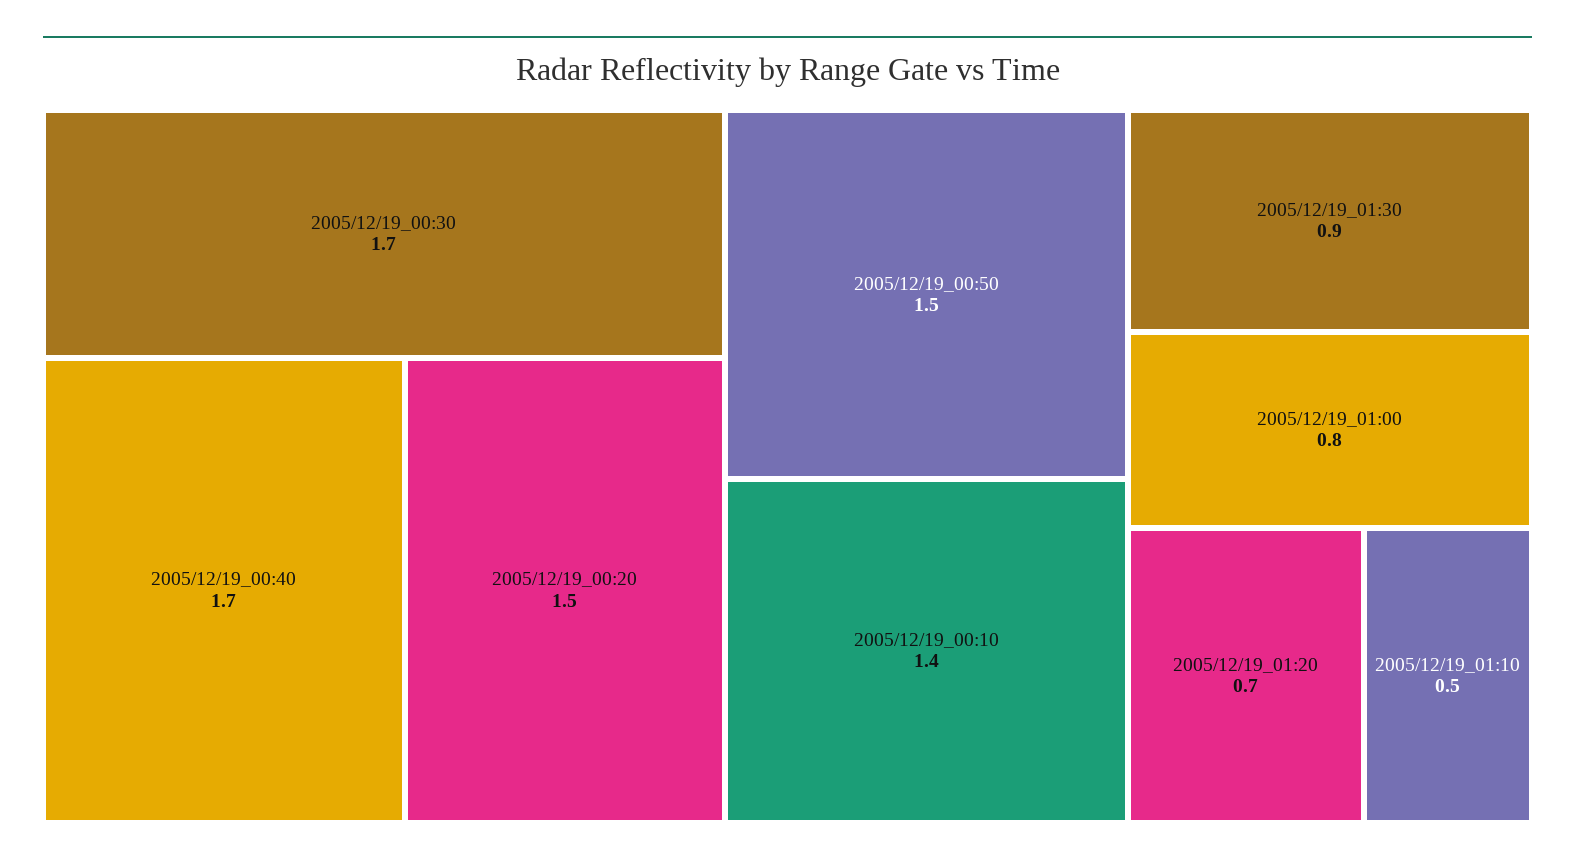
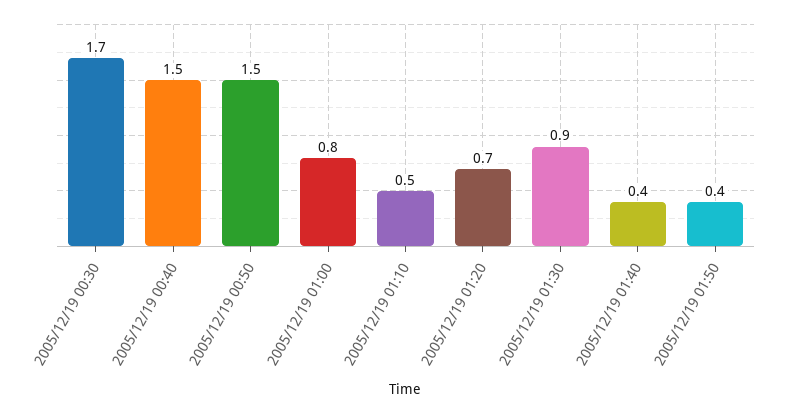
2005/12/19_00:40: 1.7 -> 1.5
2005/12/19_00:20: 1.5 -> none
2005/12/19_00:10: 1.4 -> none
2005/12/19 01:40: none -> 0.4
2005/12/19 01:50: none -> 0.4

